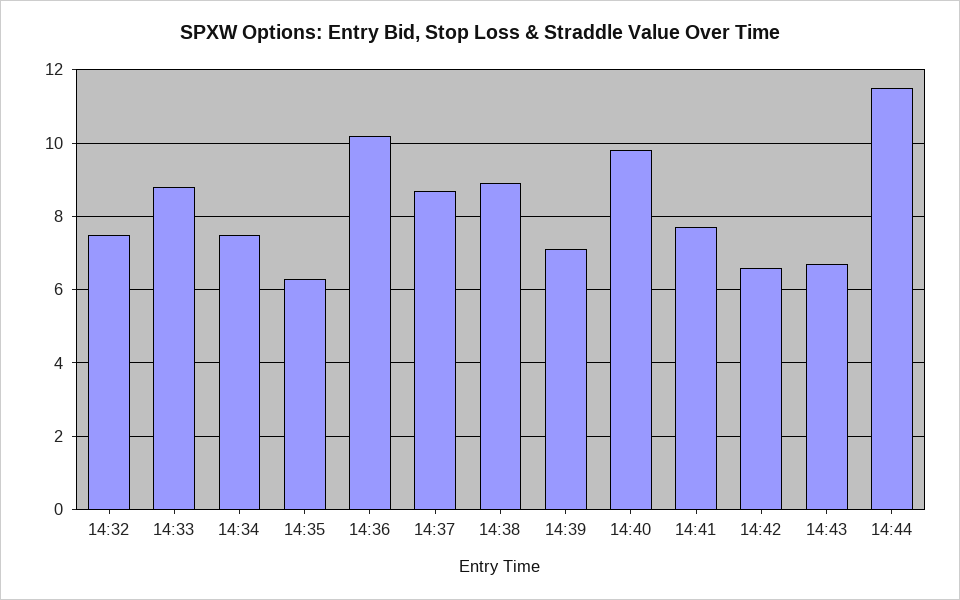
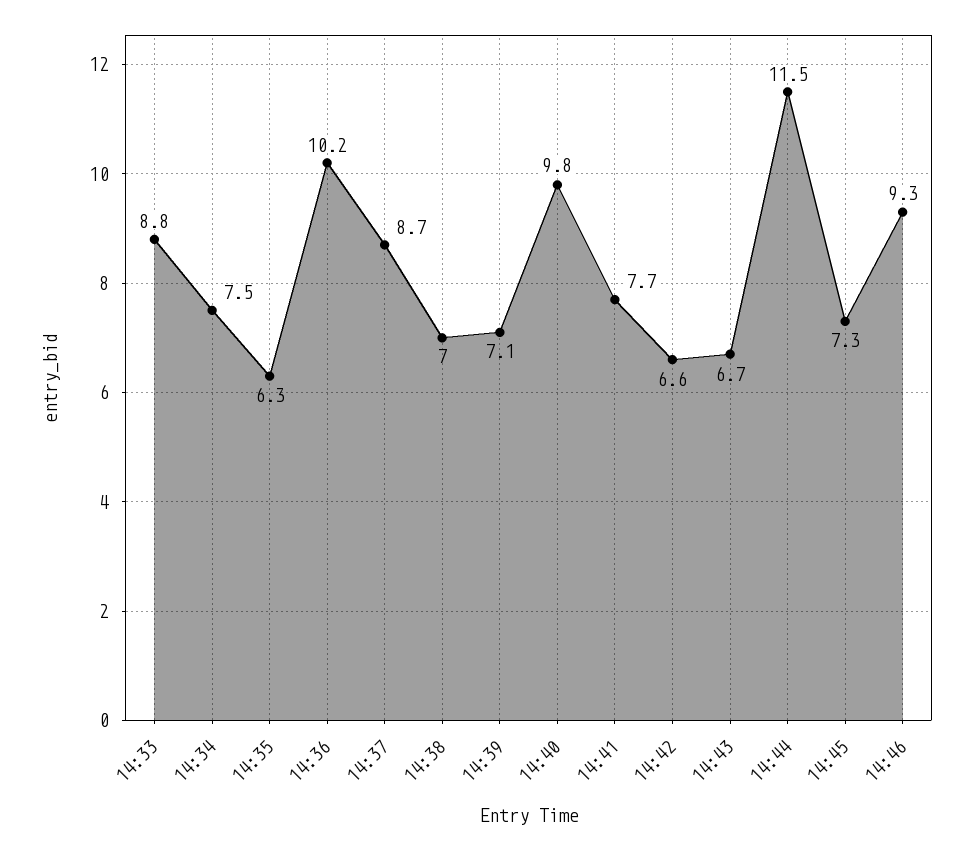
14:32: 7.5 -> none
14:38: 9 -> 7
14:45: none -> 7.3
14:46: none -> 9.3

